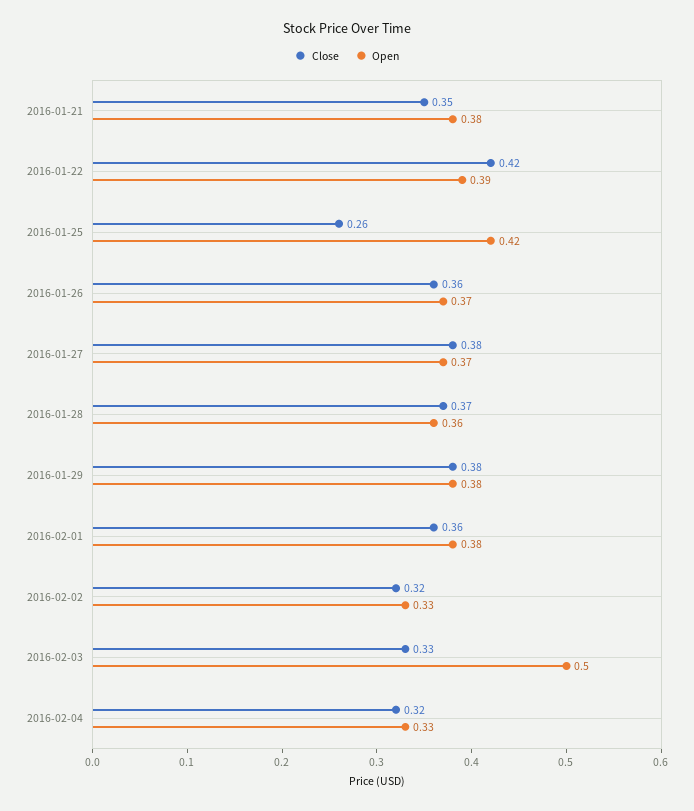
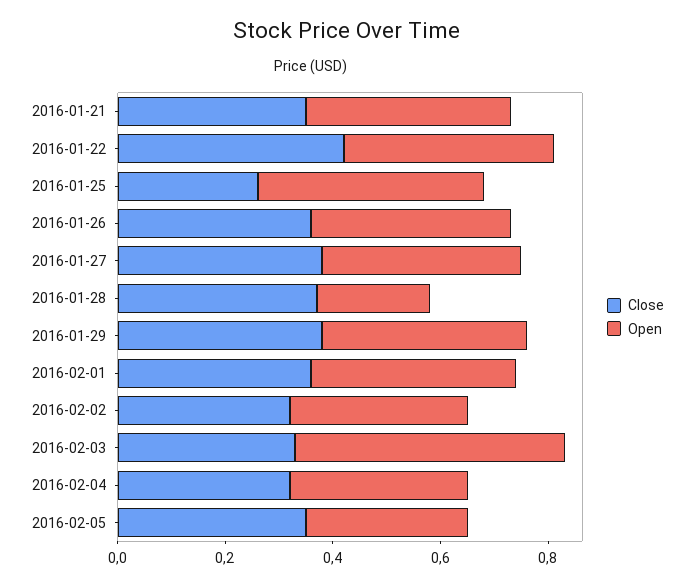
Open, 2016-01-28: 0.36 -> 0.2
Close, 2016-02-05: none -> 0.35
Open, 2016-02-05: none -> 0.3

